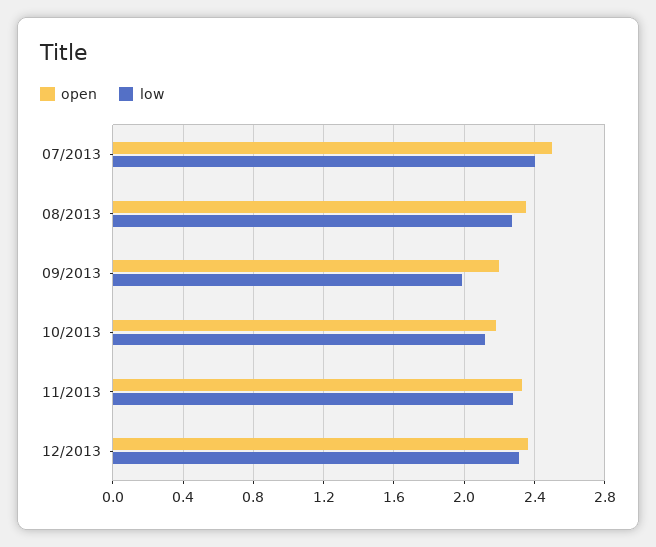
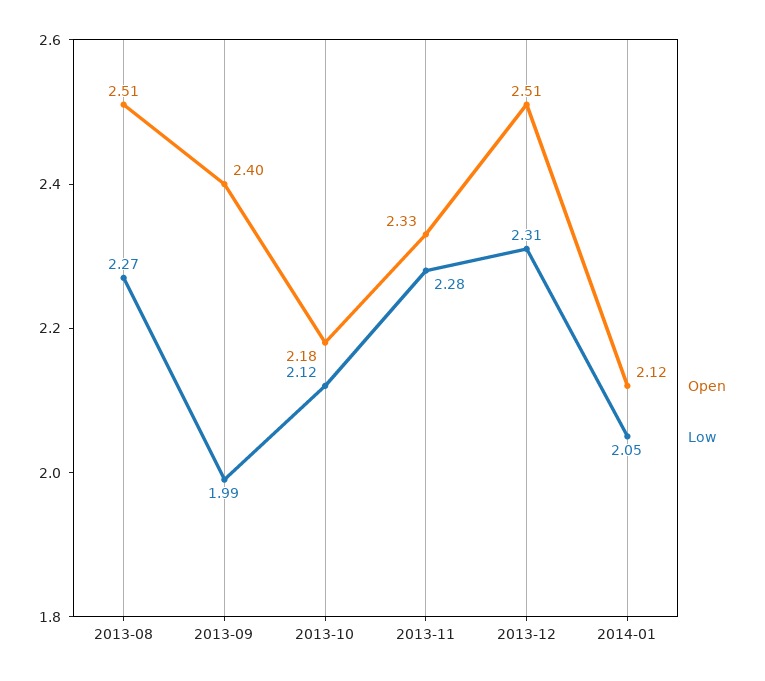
open, 07/2013: 2.5 -> none
low, 07/2013: 2.4 -> none
open, 08/2013: 2.35 -> 2.51
open, 09/2013: 2.2 -> 2.4
open, 12/2013: 2.35 -> 2.51
open, 2014-01: none -> 2.12
low, 2014-01: none -> 2.05

